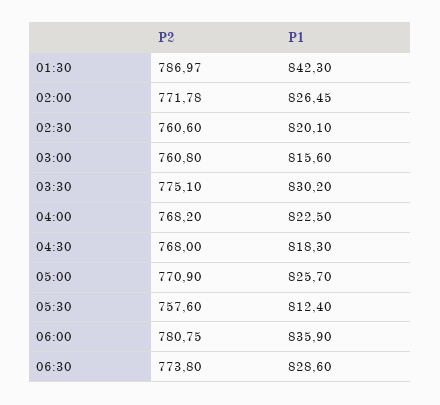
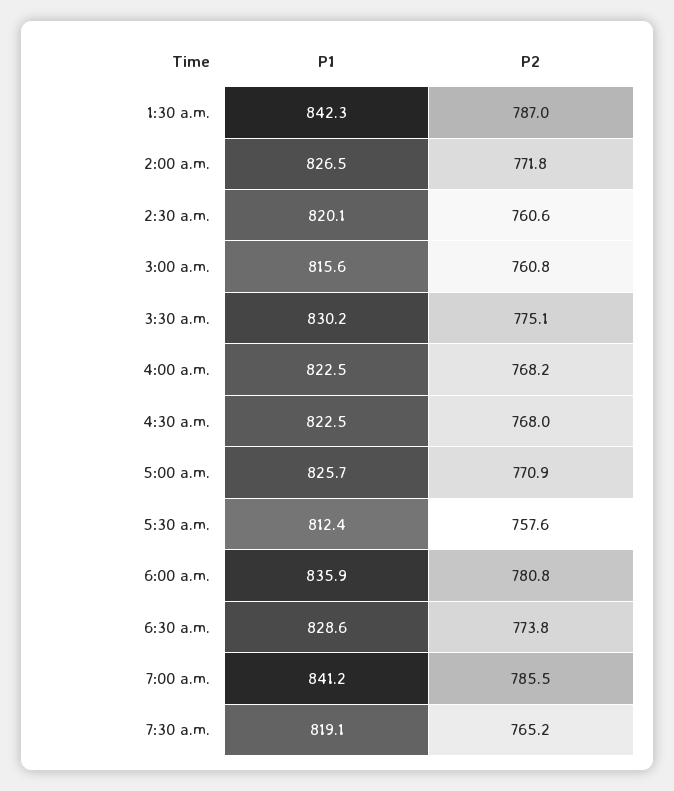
P1, 04:30: 818.3 -> 822.5
P1, 7:00 a.m.: none -> 841.2
P2, 7:00 a.m.: none -> 785.5
P1, 7:30 a.m.: none -> 819.1
P2, 7:30 a.m.: none -> 765.2

